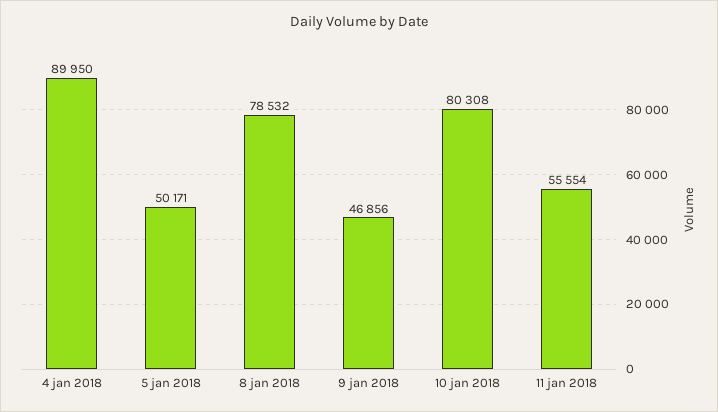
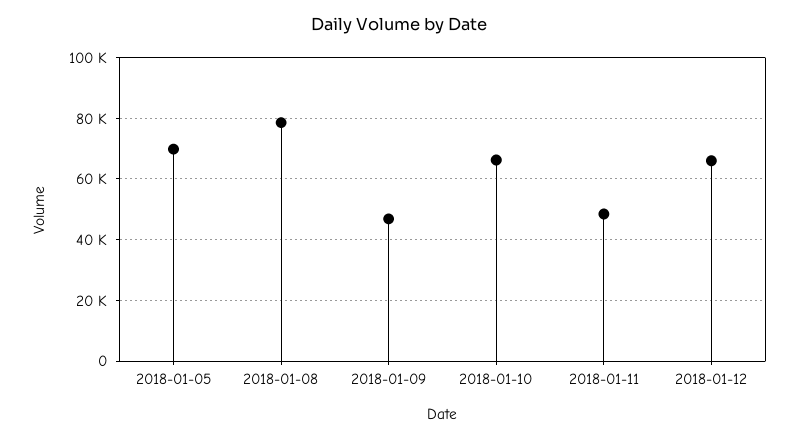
4 jan 2018: 89950 -> none
5 jan 2018: 50171 -> 70000
10 jan 2018: 80308 -> 66000
11 jan 2018: 55554 -> 48000
2018-01-12: none -> 66000

